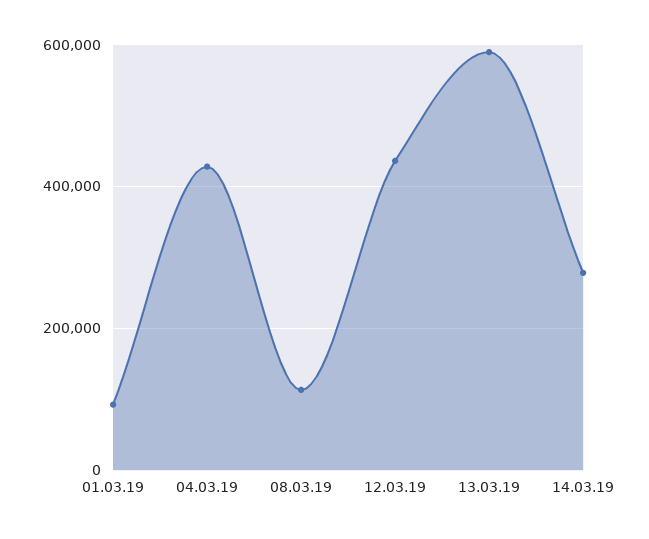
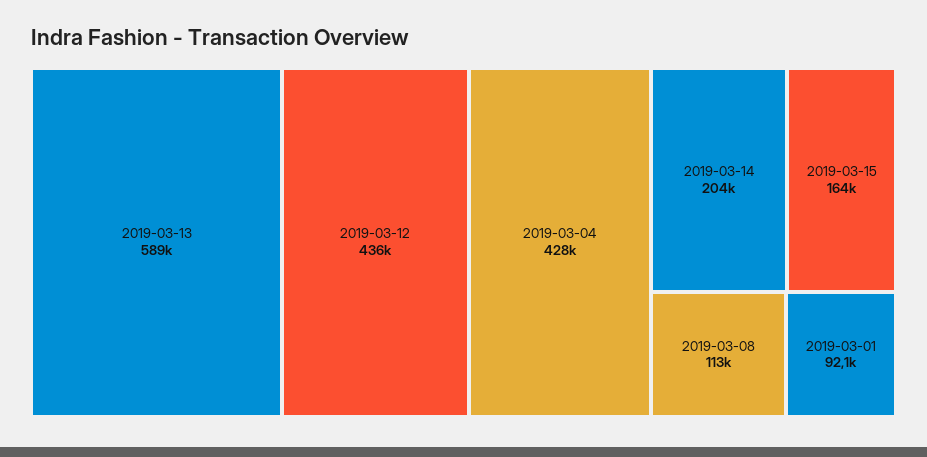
14.03.19: 280000 -> 204000
2019-03-15: none -> 164000

